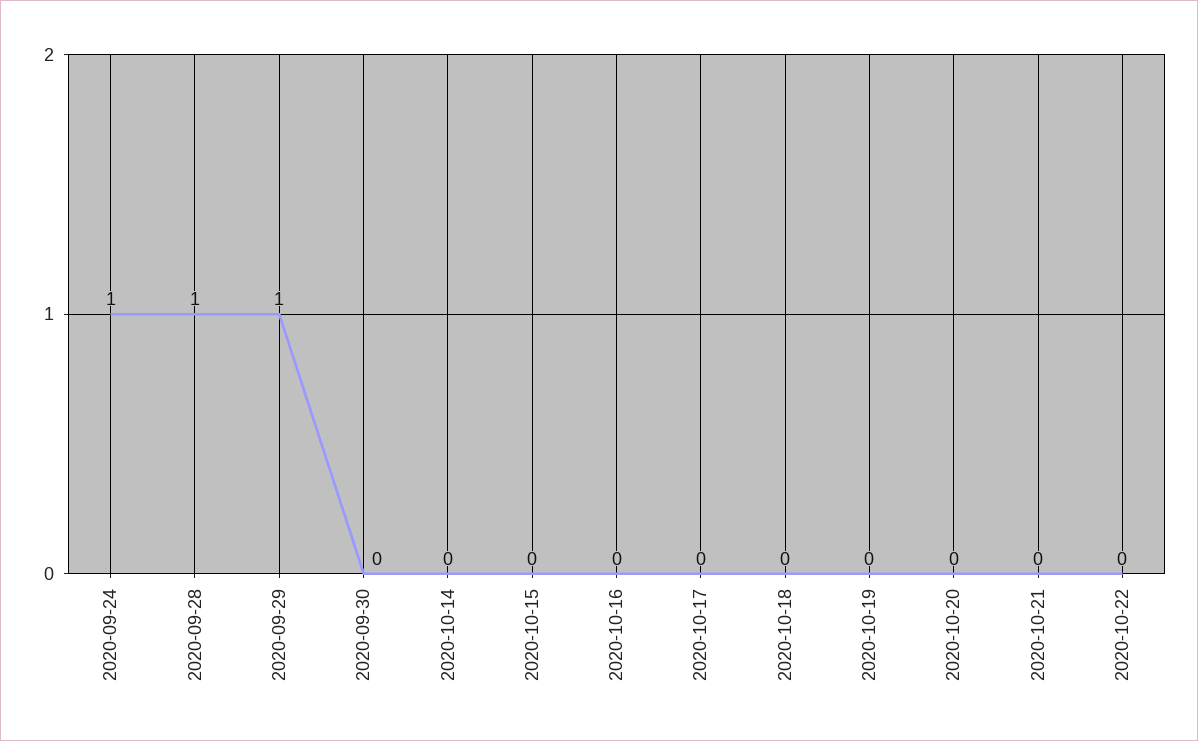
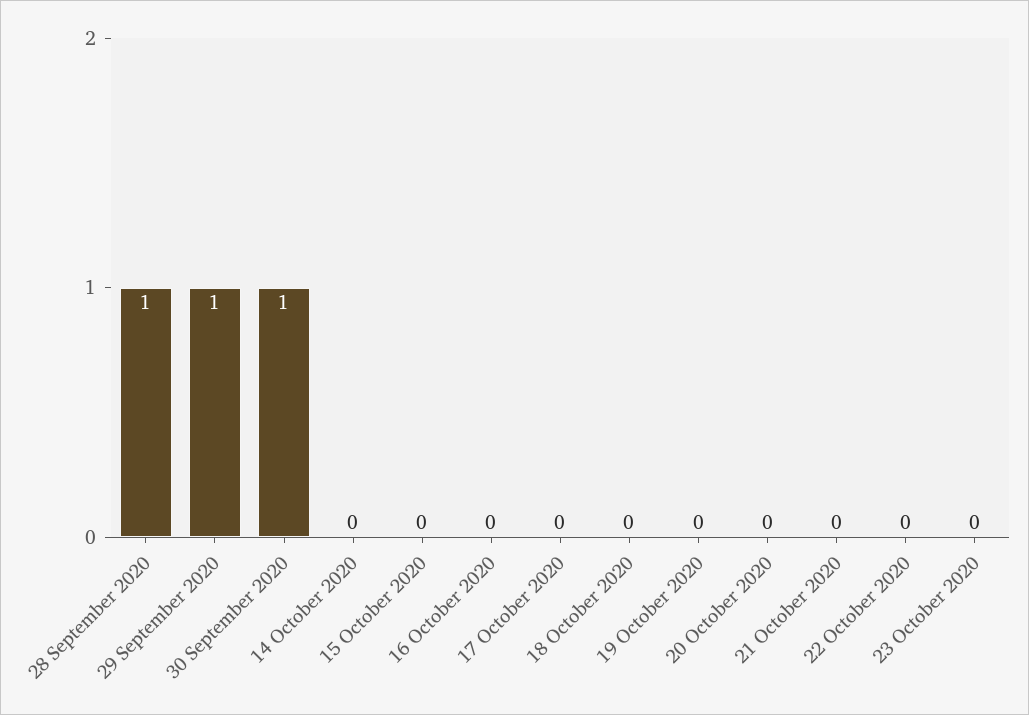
2020-09-24: 1 -> none
2020-09-30: 0 -> 1
23 October 2020: none -> 0

